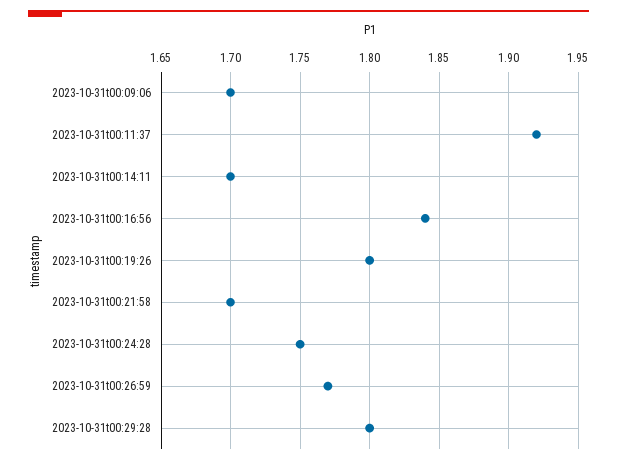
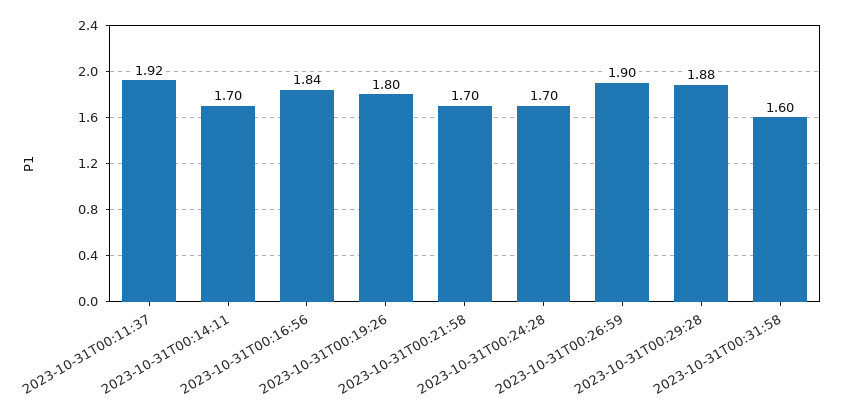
2023-10-31t00:09:06: 1.7 -> none
2023-10-31t00:24:28: 1.75 -> 1.7
2023-10-31t00:26:59: 1.77 -> 1.9
2023-10-31t00:29:28: 1.8 -> 1.88
2023-10-31T00:31:58: none -> 1.6

